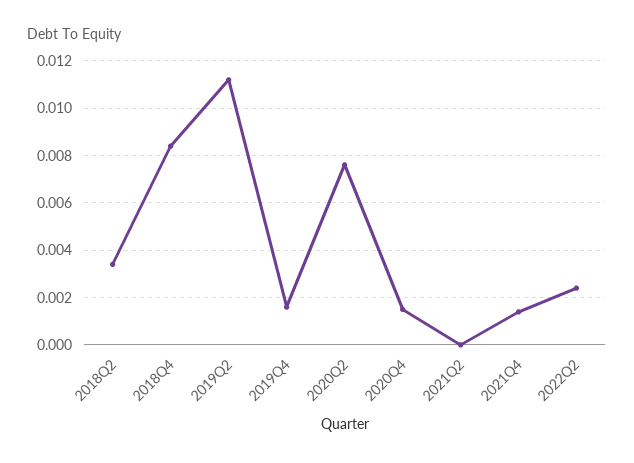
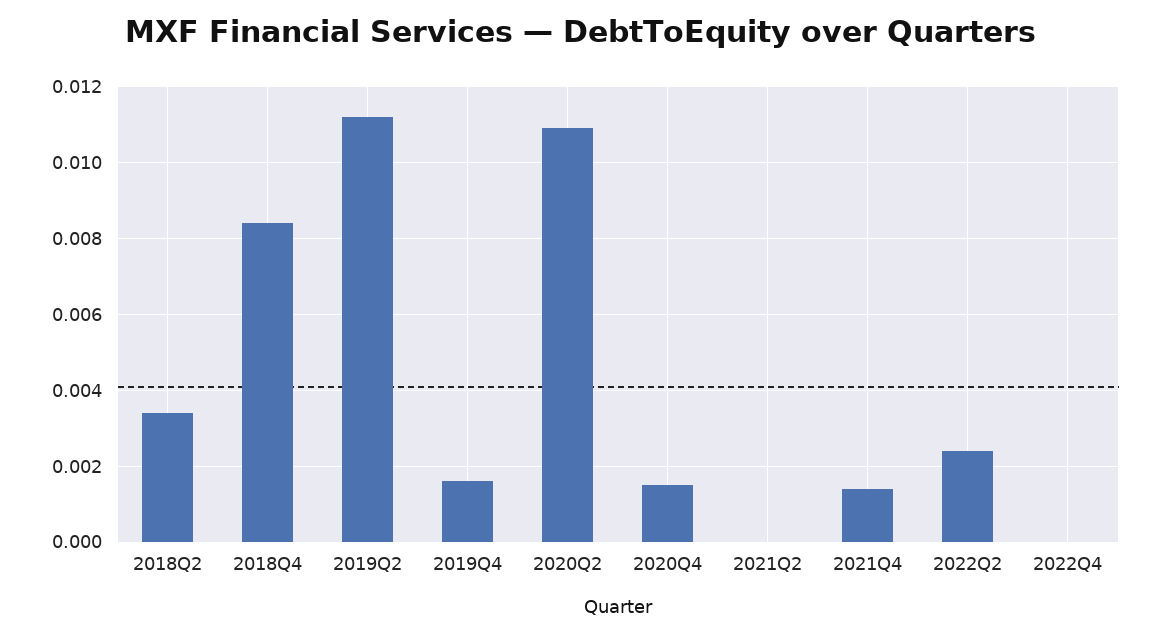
2020Q2: 0.0075 -> 0.011
2022Q4: none -> 0

